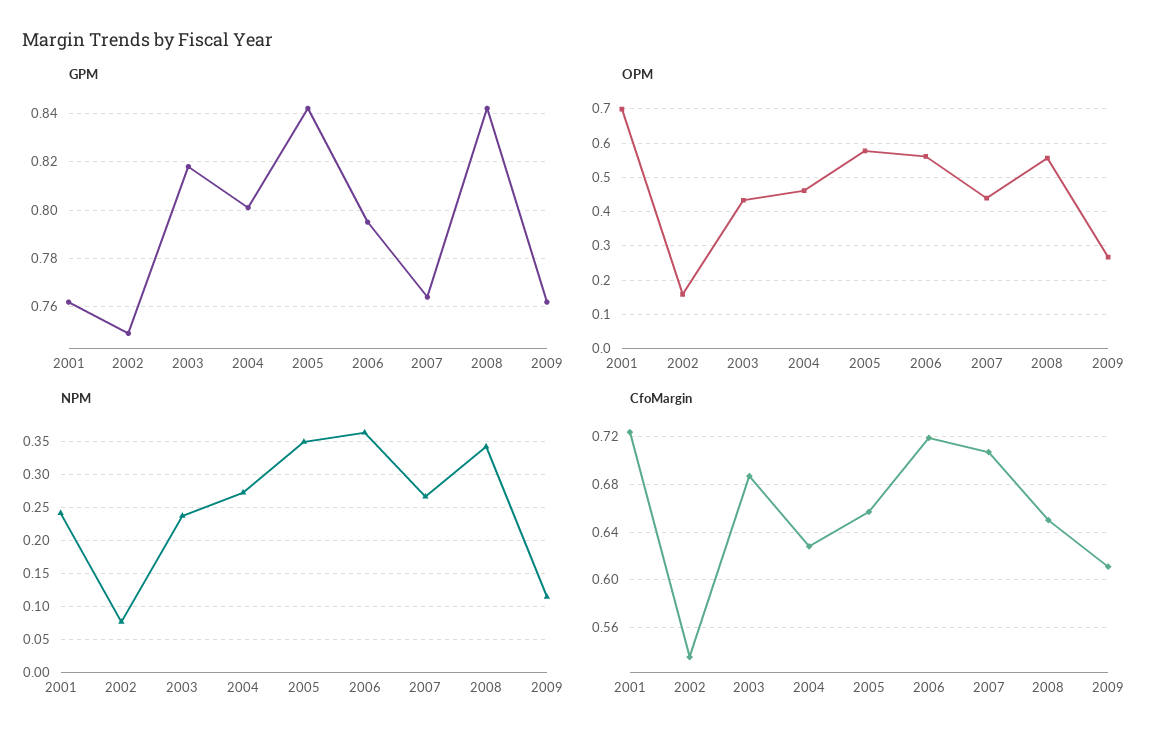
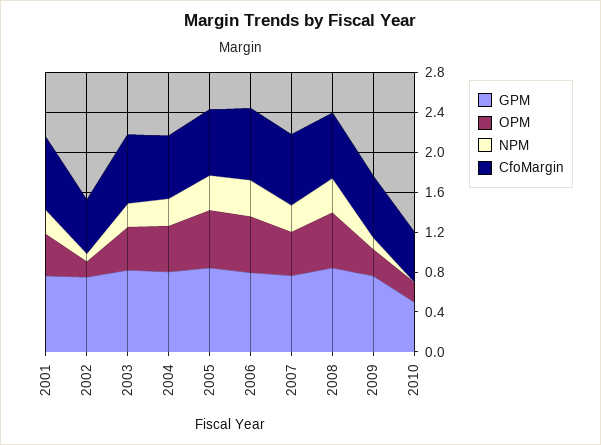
OPM, 2001: 0.7 -> 0.4
GPM, 2010: none -> 0.5
OPM, 2010: none -> 0.2
NPM, 2010: none -> 0
CfoMargin, 2010: none -> 0.5

